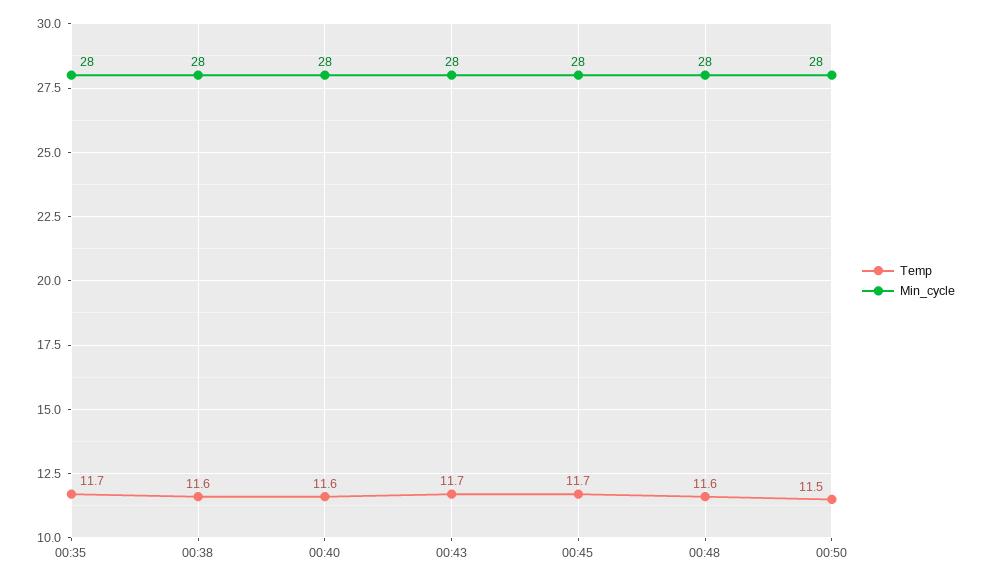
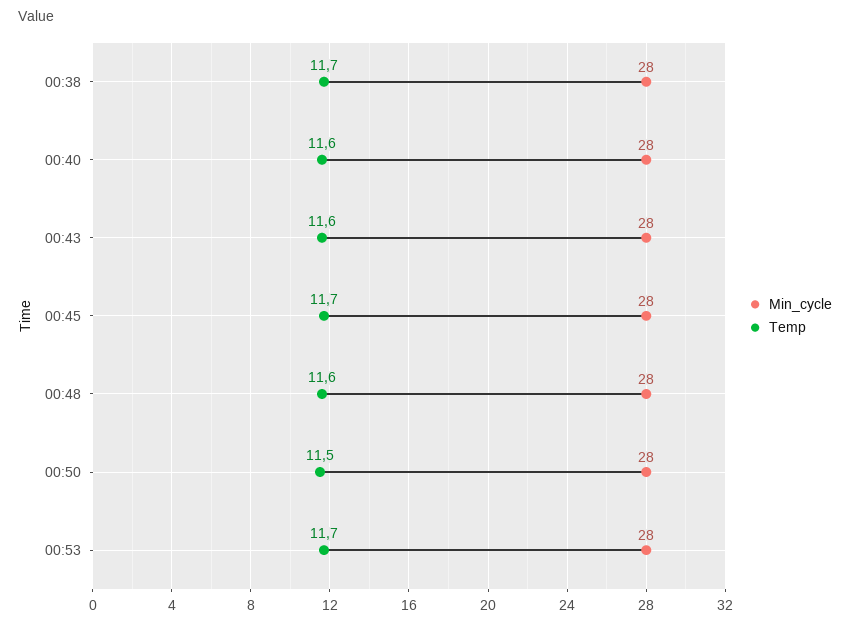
Temp, 00:35: 11.7 -> none
Min_cycle, 00:35: 28 -> none
Temp, 00:38: 11.6 -> 11.7
Temp, 00:43: 11.7 -> 11.6
Min_cycle, 00:53: none -> 28
Temp, 00:53: none -> 11.7

